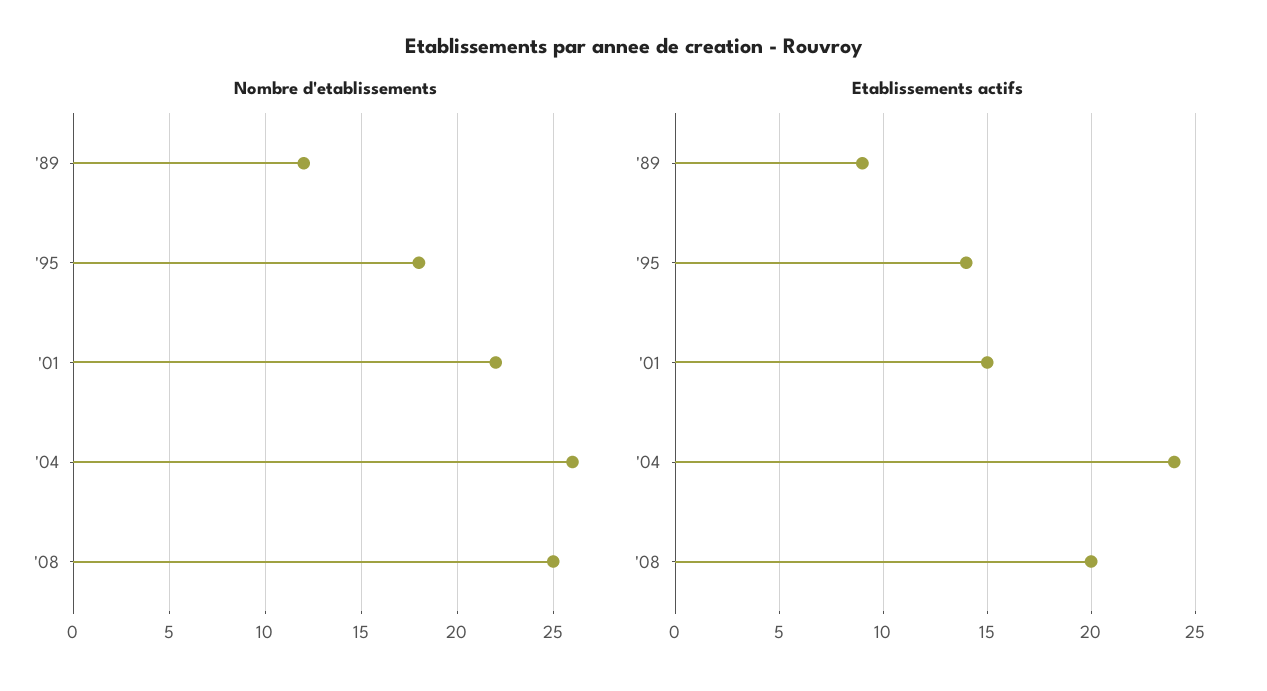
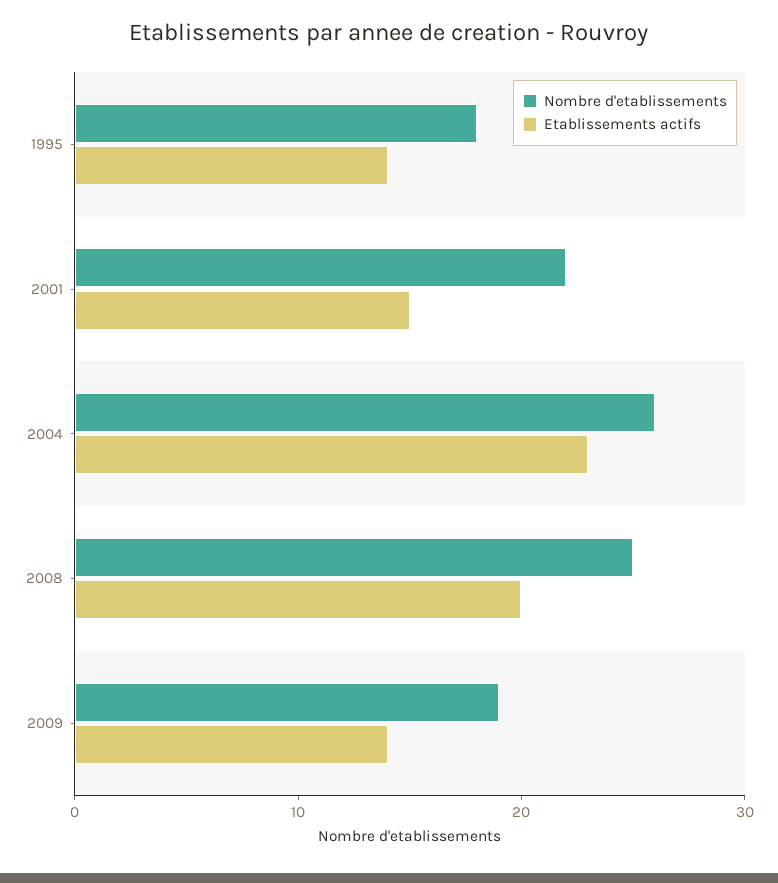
Nombre d'etablissements, '89: 12 -> none
Etablissements actifs, '89: 9 -> none
Etablissements actifs, '04: 24 -> 23
Nombre d'etablissements, 2009: none -> 19
Etablissements actifs, 2009: none -> 14

